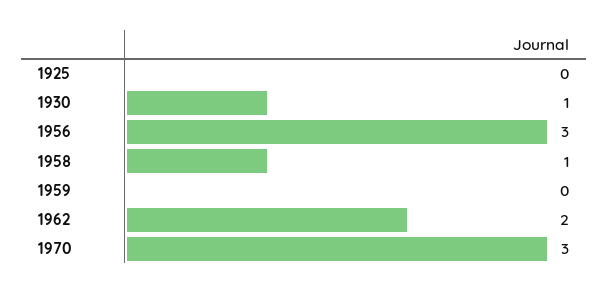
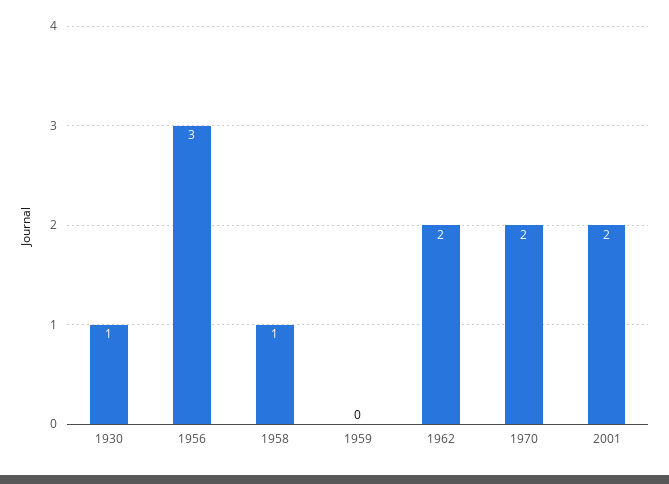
1925: 0 -> none
1970: 3 -> 2
2001: none -> 2

